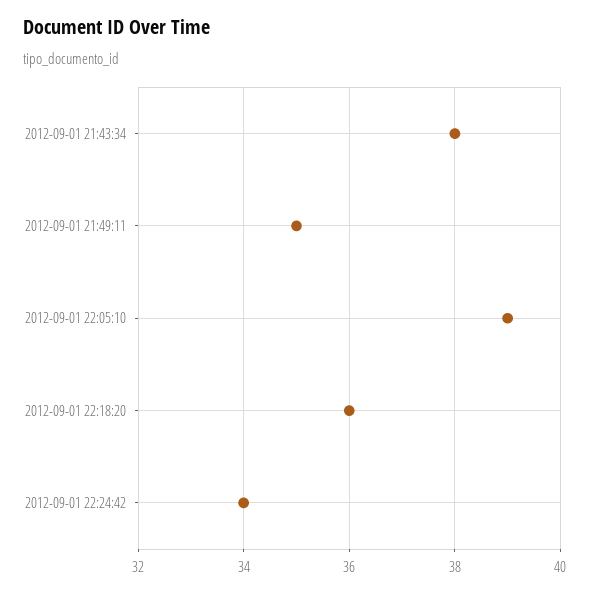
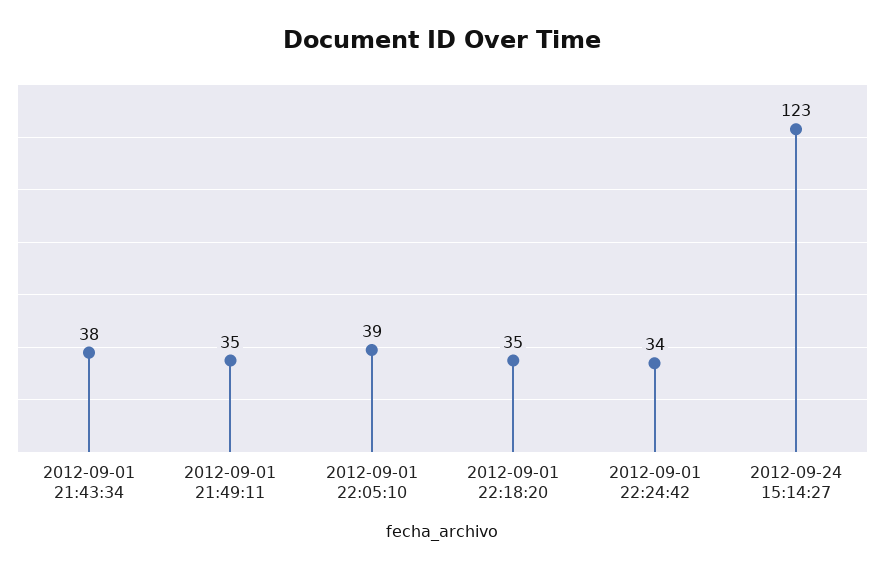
2012-09-01 22:18:20: 36 -> 35
2012-09-24 15:14:27: none -> 123

